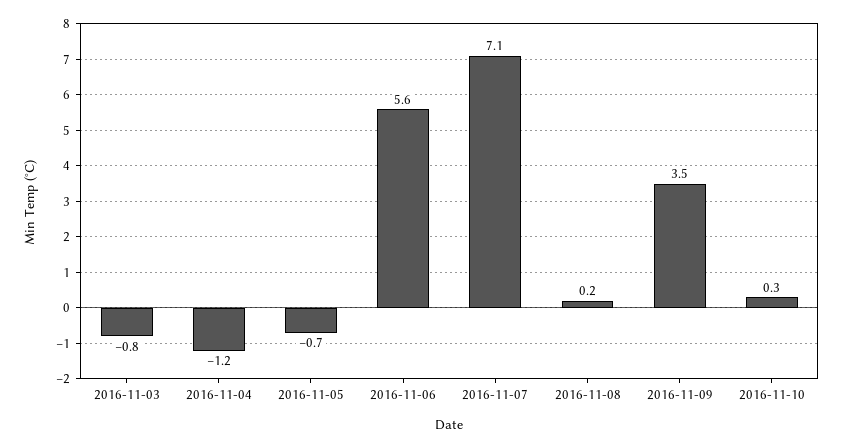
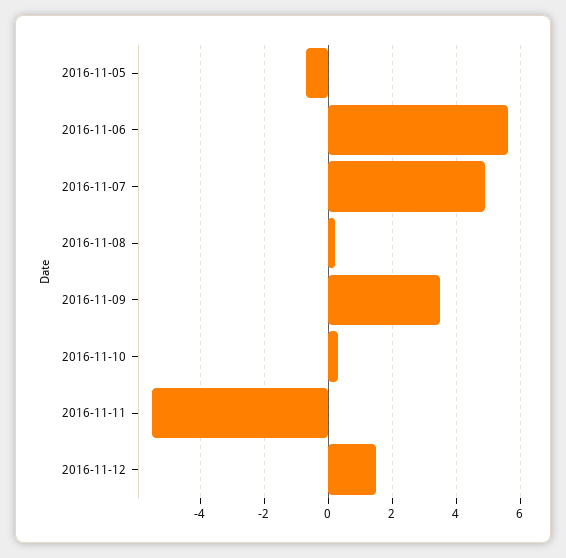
2016-11-03: -0.8 -> none
2016-11-04: -1.2 -> none
2016-11-07: 7.1 -> 5
2016-11-11: none -> -5.5
2016-11-12: none -> 1.5

